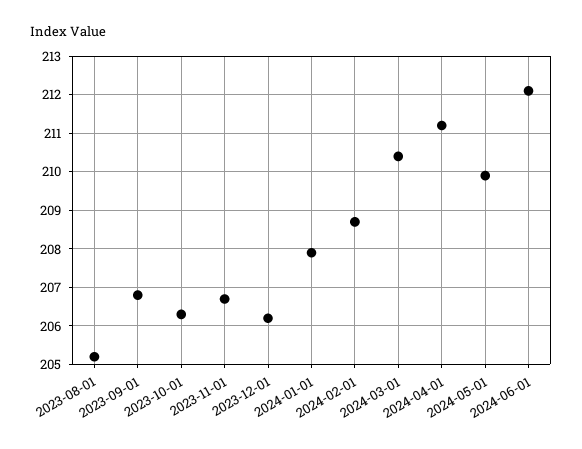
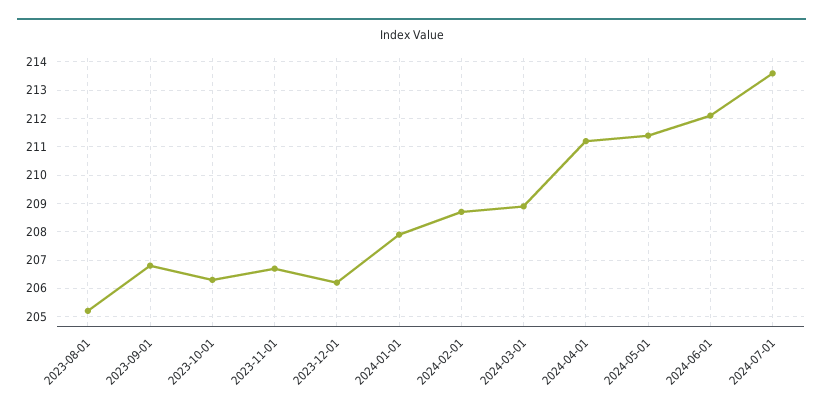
2024-03-01: 210.5 -> 209
2024-05-01: 210 -> 211.5
2024-07-01: none -> 213.5

